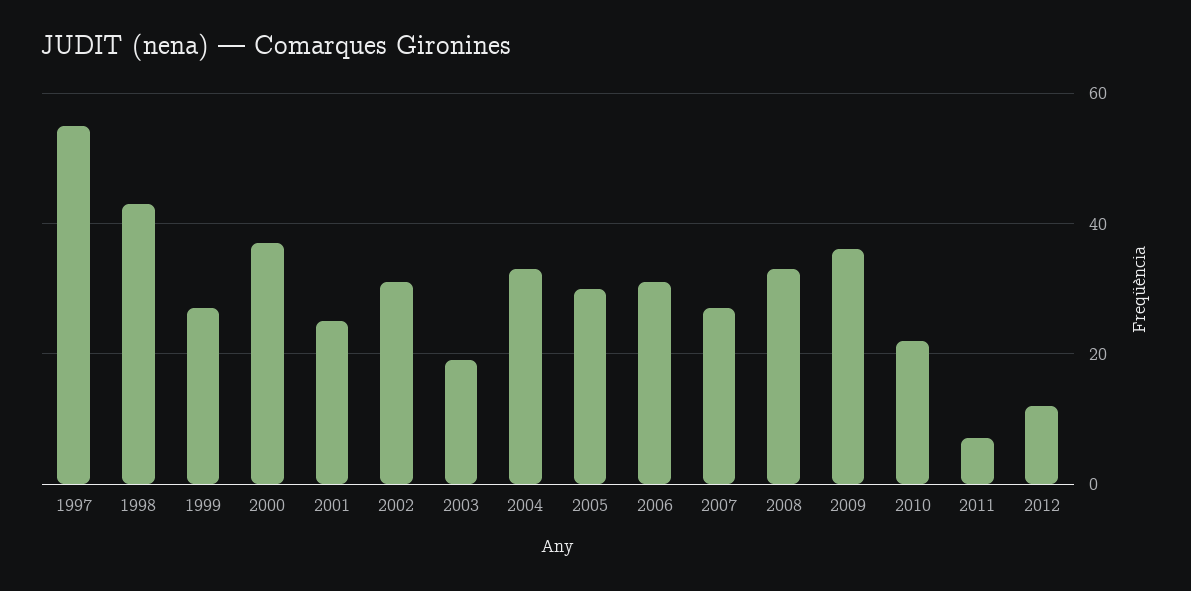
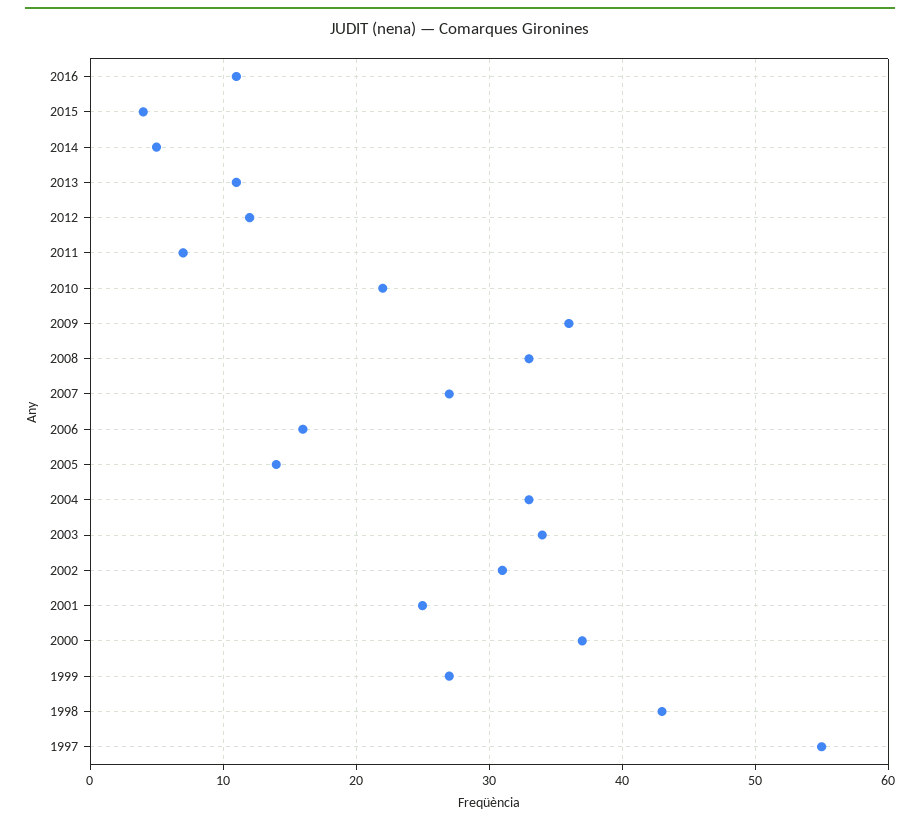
2003: 20 -> 34
2005: 30 -> 14
2006: 30 -> 16
2016: none -> 11
2015: none -> 4
2014: none -> 5
2013: none -> 11

